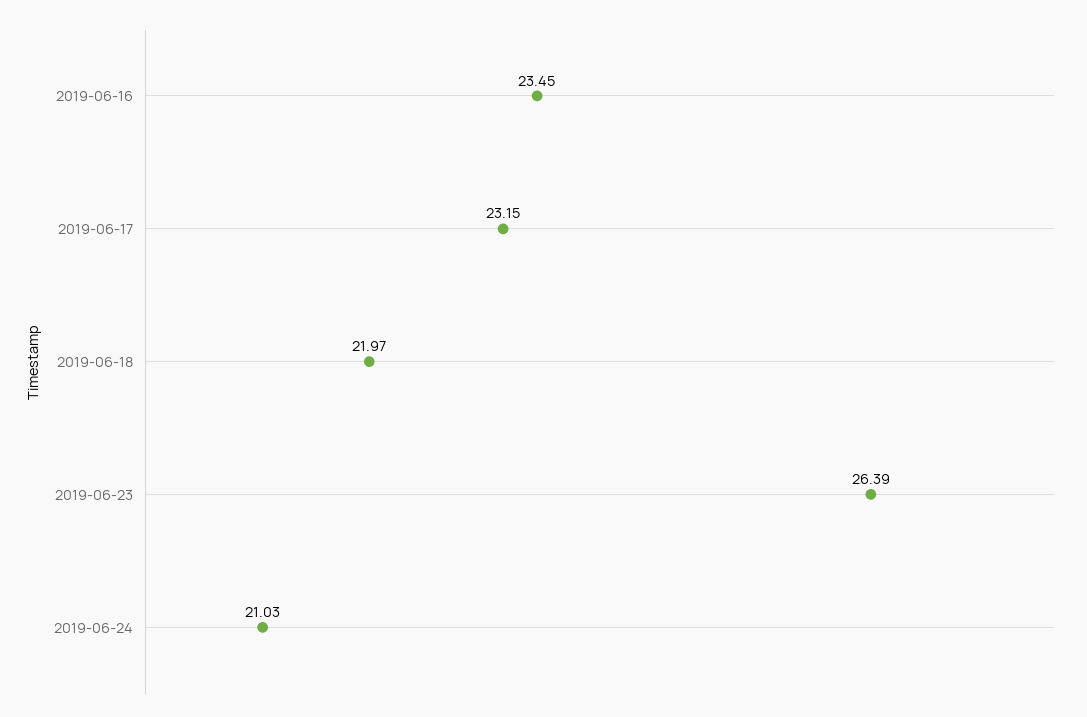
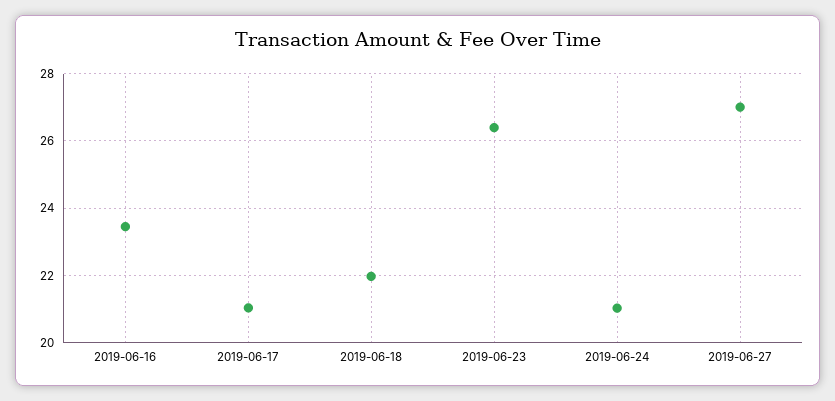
2019-06-17: 23.15 -> 21
2019-06-27: none -> 27

